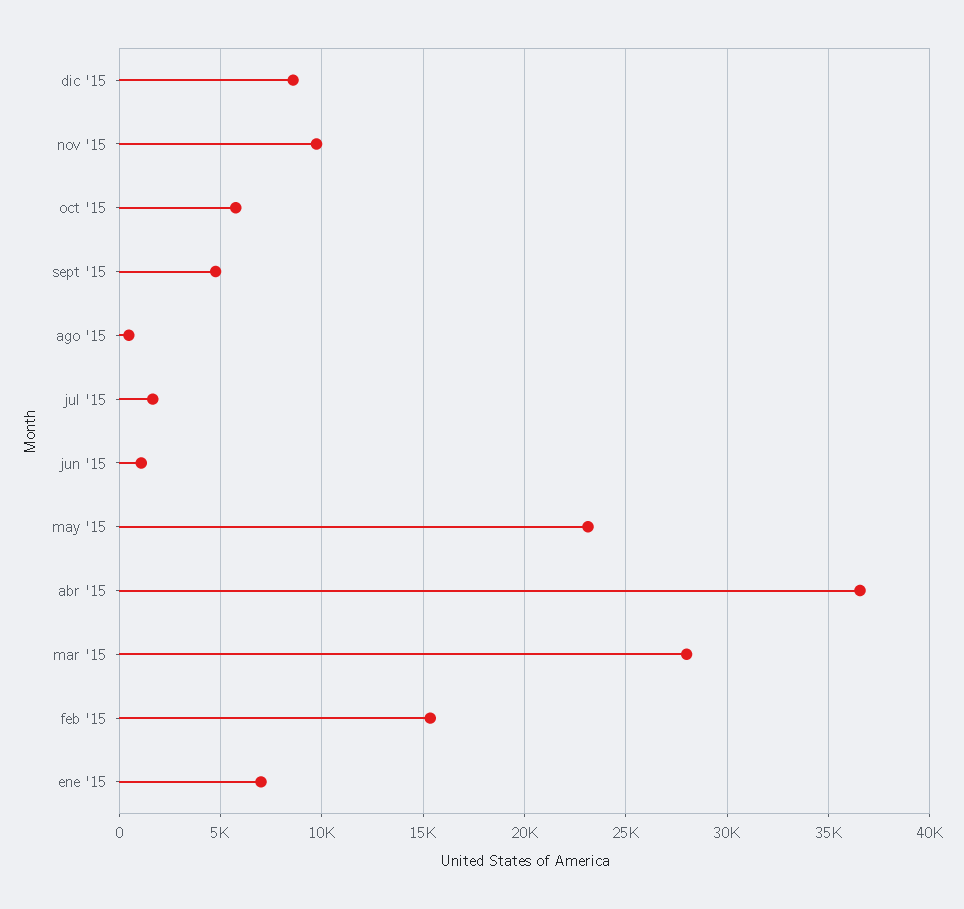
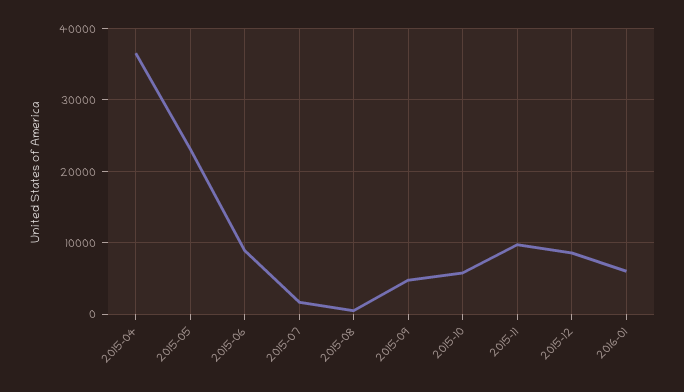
jun '15: 1000 -> 9000
mar '15: 28000 -> none
feb '15: 15500 -> none
ene '15: 7000 -> none
2016-01: none -> 6000

